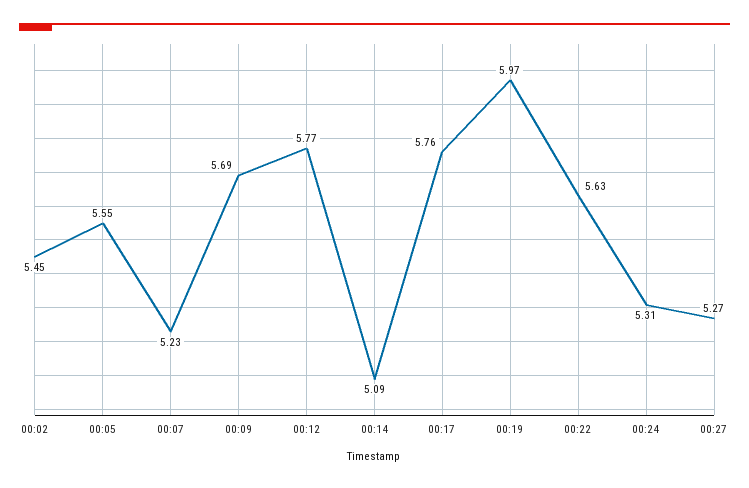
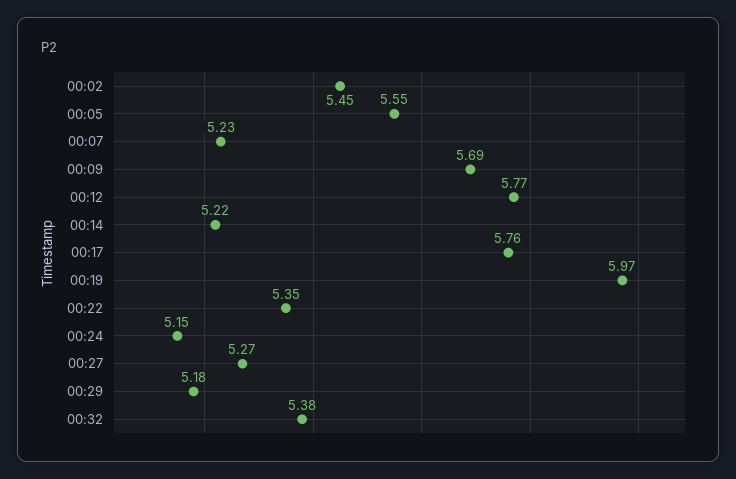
00:14: 5.09 -> 5.22
00:22: 5.63 -> 5.35
00:24: 5.31 -> 5.15
00:29: none -> 5.18
00:32: none -> 5.38

